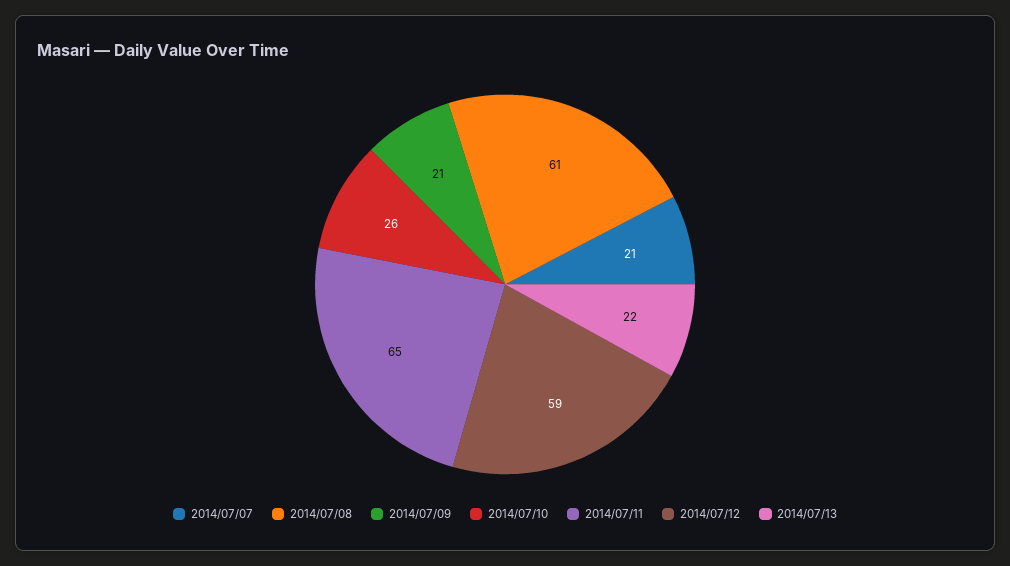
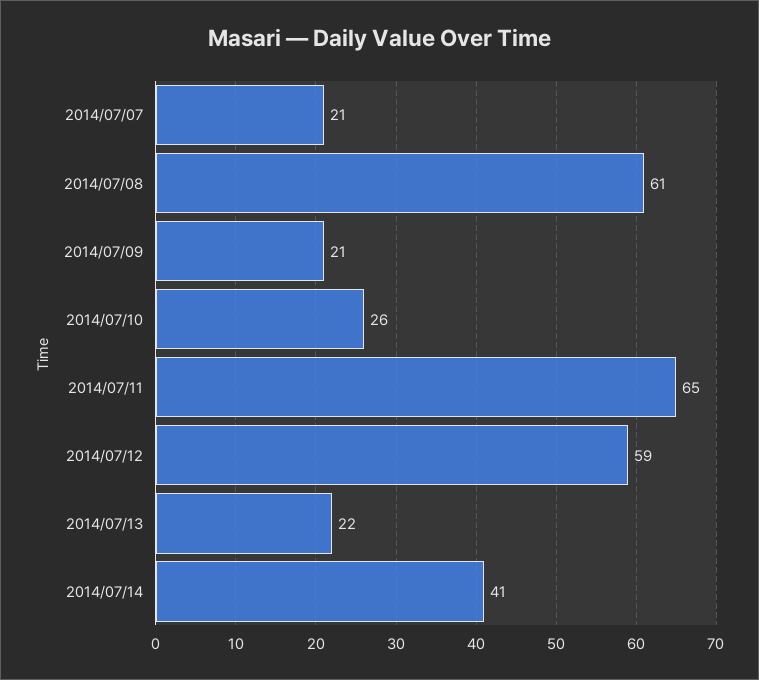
2014/07/14: none -> 41

